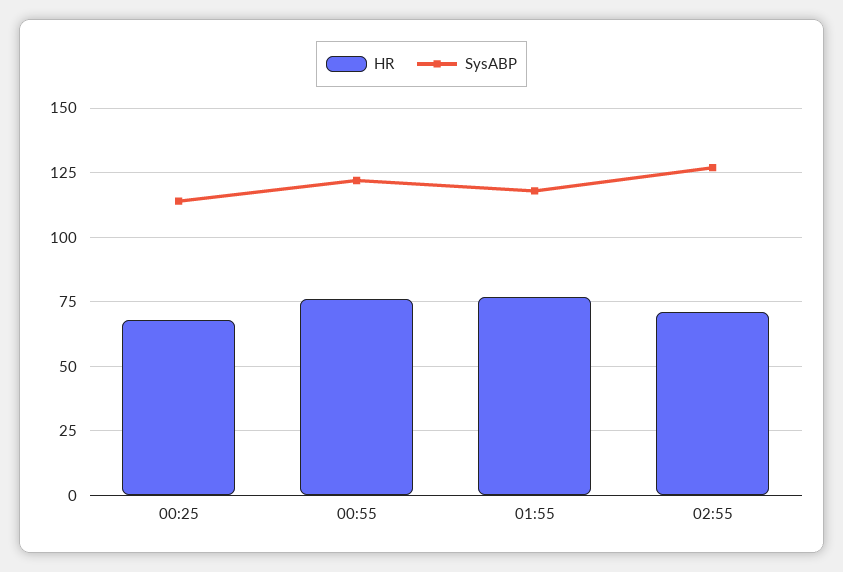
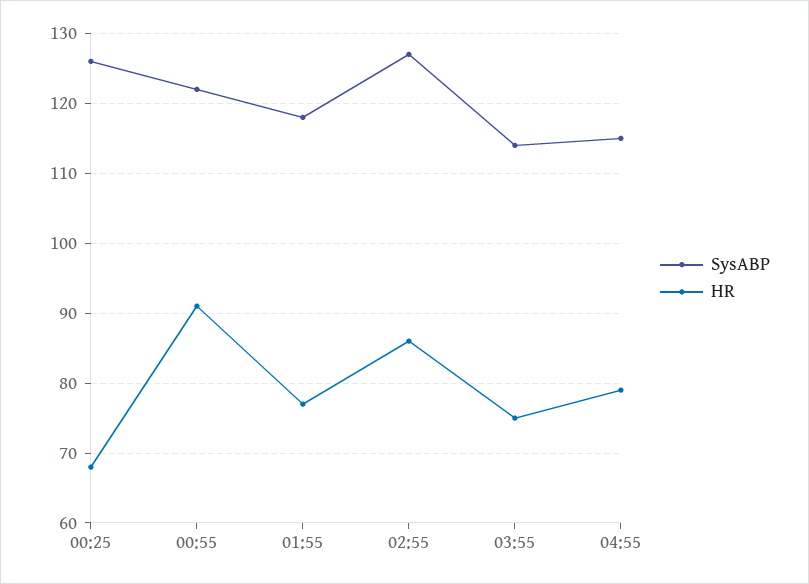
SysABP, 00:25: 115 -> 126
HR, 00:55: 75 -> 91
HR, 02:55: 70 -> 86
SysABP, 03:55: none -> 114
HR, 03:55: none -> 75
SysABP, 04:55: none -> 115
HR, 04:55: none -> 79

